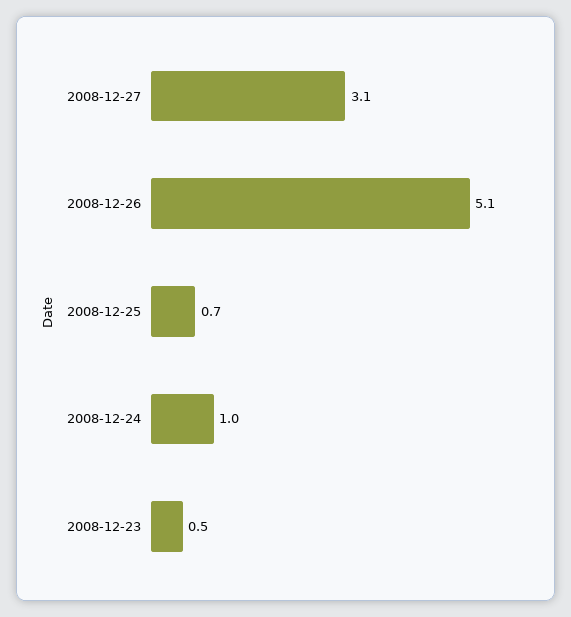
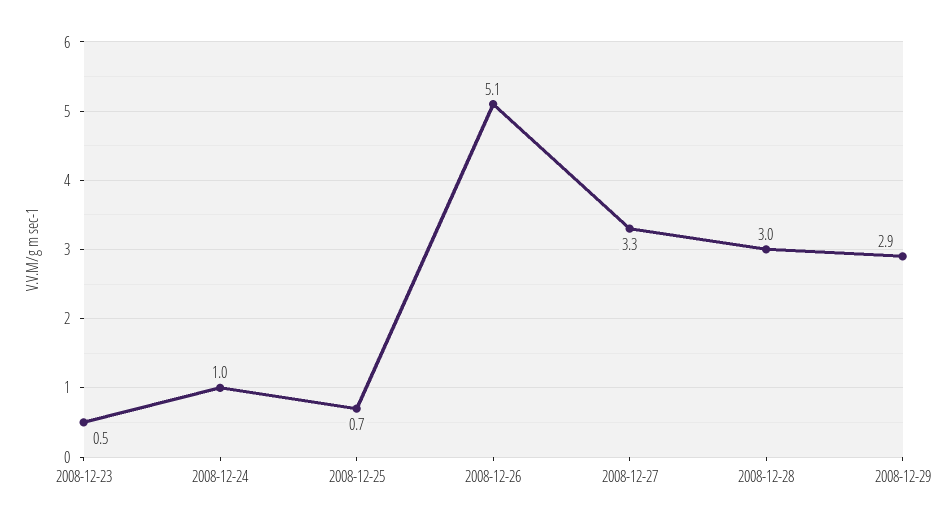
2008-12-27: 3.1 -> 3.3
2008-12-28: none -> 3
2008-12-29: none -> 2.9

